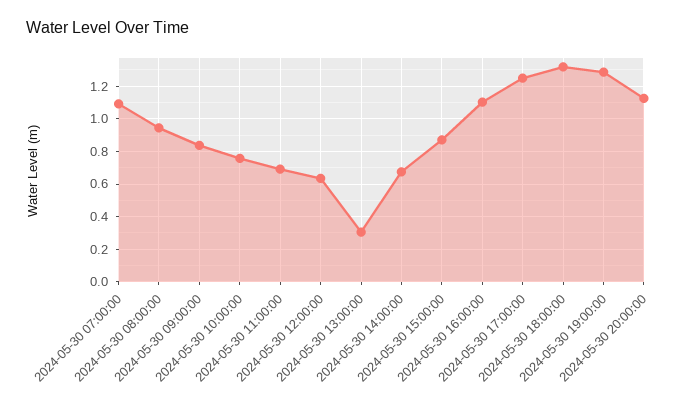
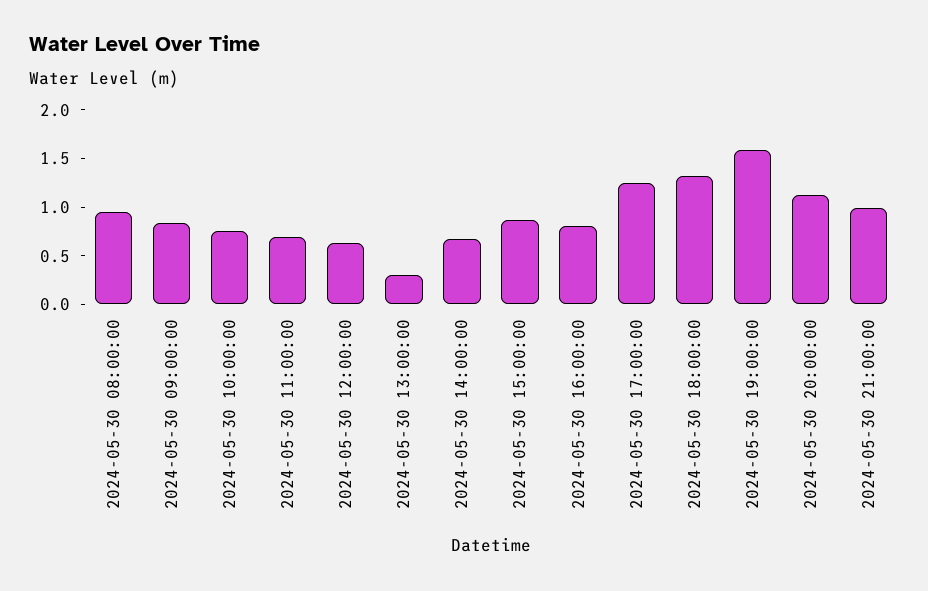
2024-05-30 07:00:00: 1.1 -> none
2024-05-30 16:00:00: 1.1 -> 0.8
2024-05-30 19:00:00: 1.3 -> 1.6
2024-05-30 21:00:00: none -> 1

